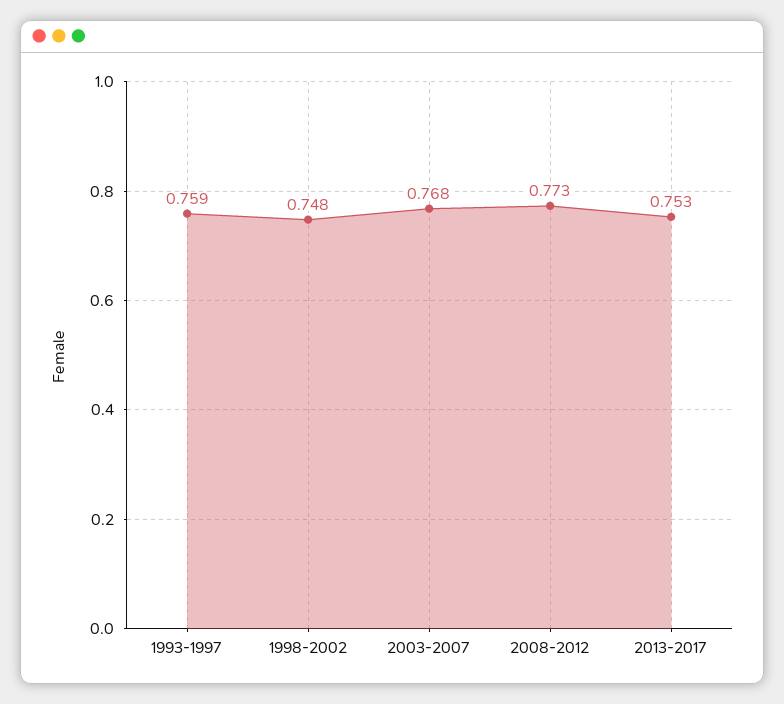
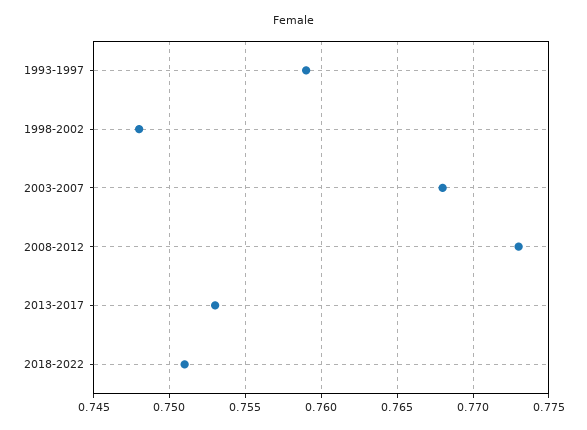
2018-2022: none -> 0.751

